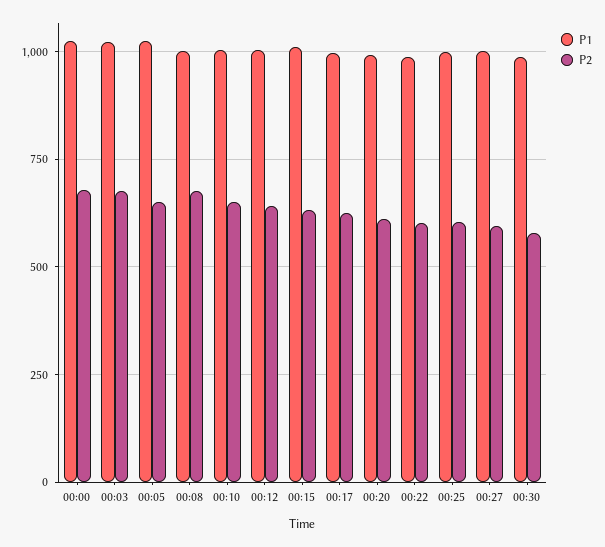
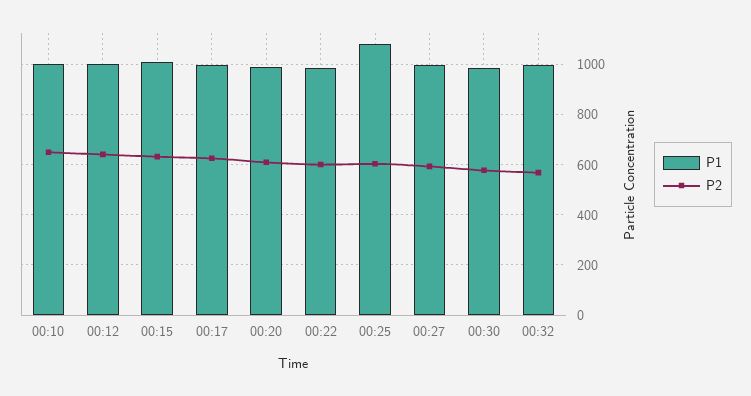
P1, 00:00: 1025 -> none
P2, 00:00: 675 -> none
P1, 00:03: 1025 -> none
P2, 00:03: 675 -> none
P1, 00:05: 1025 -> none
P2, 00:05: 650 -> none
P1, 00:08: 1000 -> none
P2, 00:08: 675 -> none
P1, 00:25: 1000 -> 1075
P1, 00:32: none -> 1000
P2, 00:32: none -> 575

